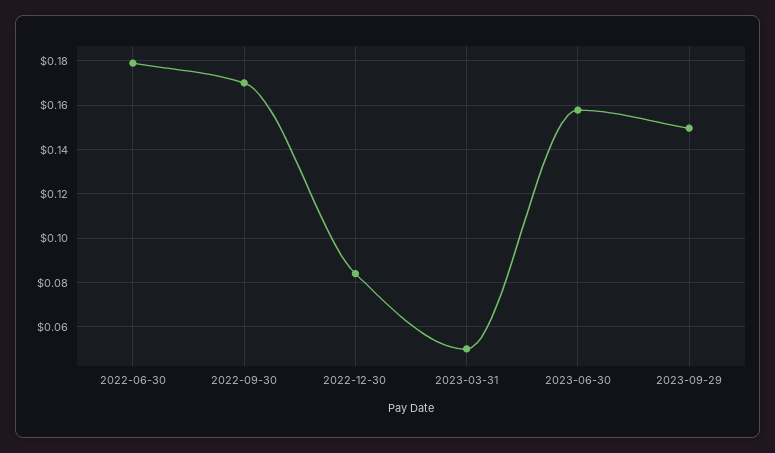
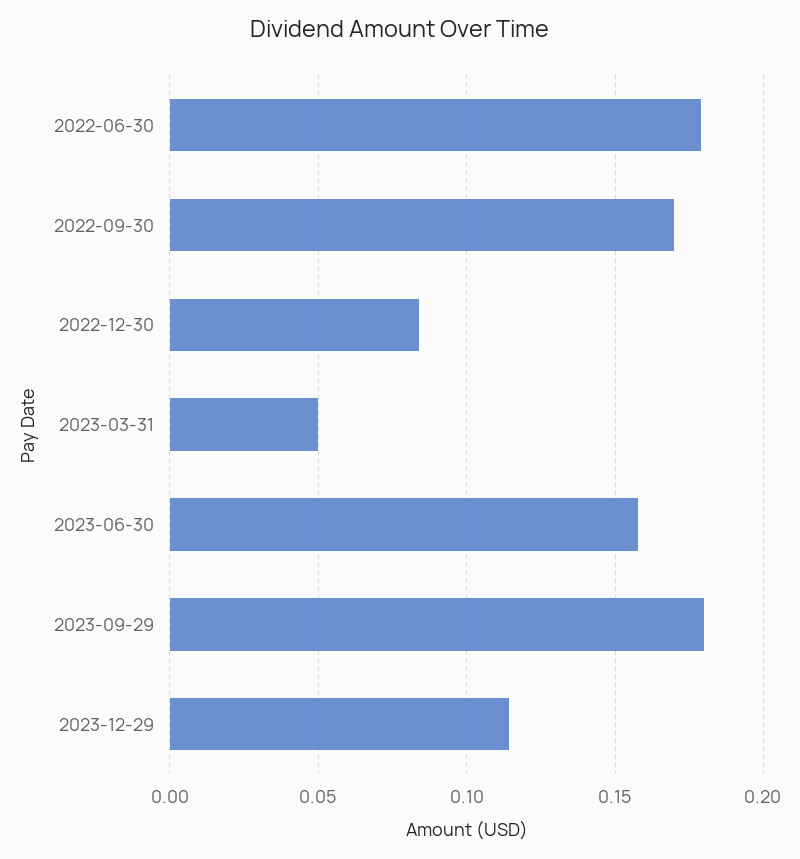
2023-09-29: 0.15 -> 0.18
2023-12-29: none -> 0.115

